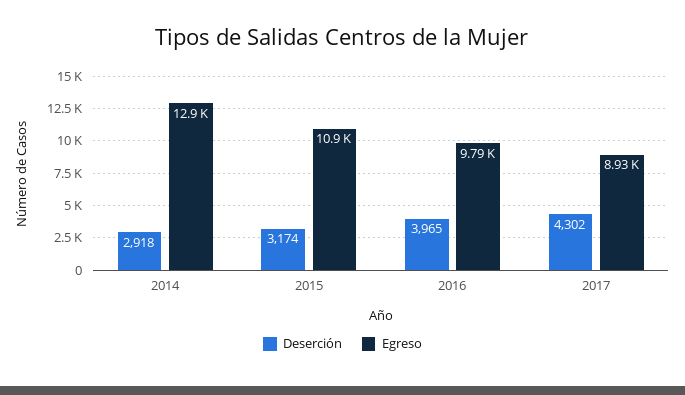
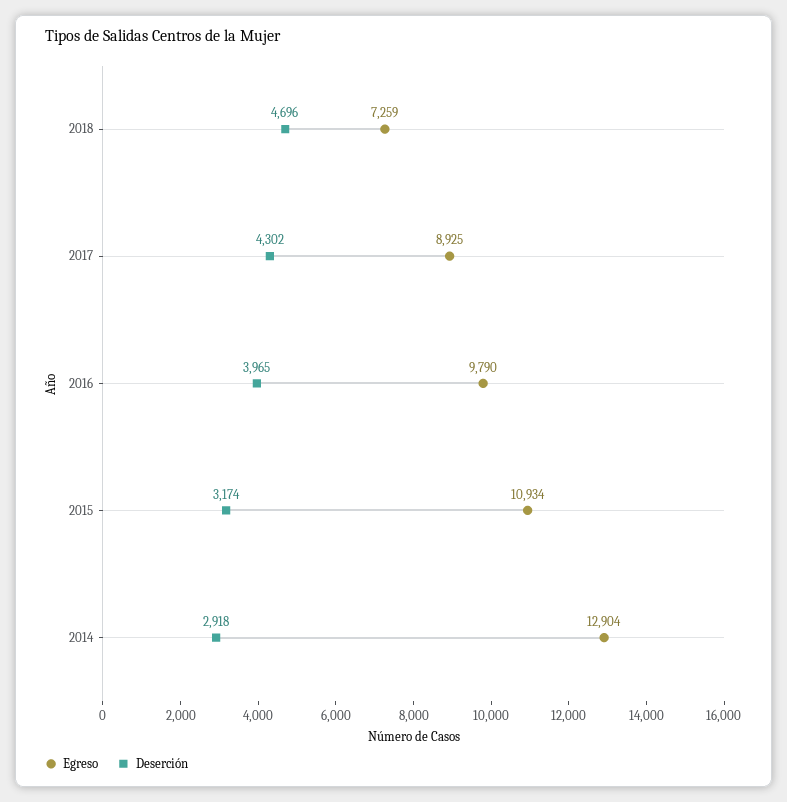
Egreso, 2018: none -> 7259
Deserción, 2018: none -> 4696

